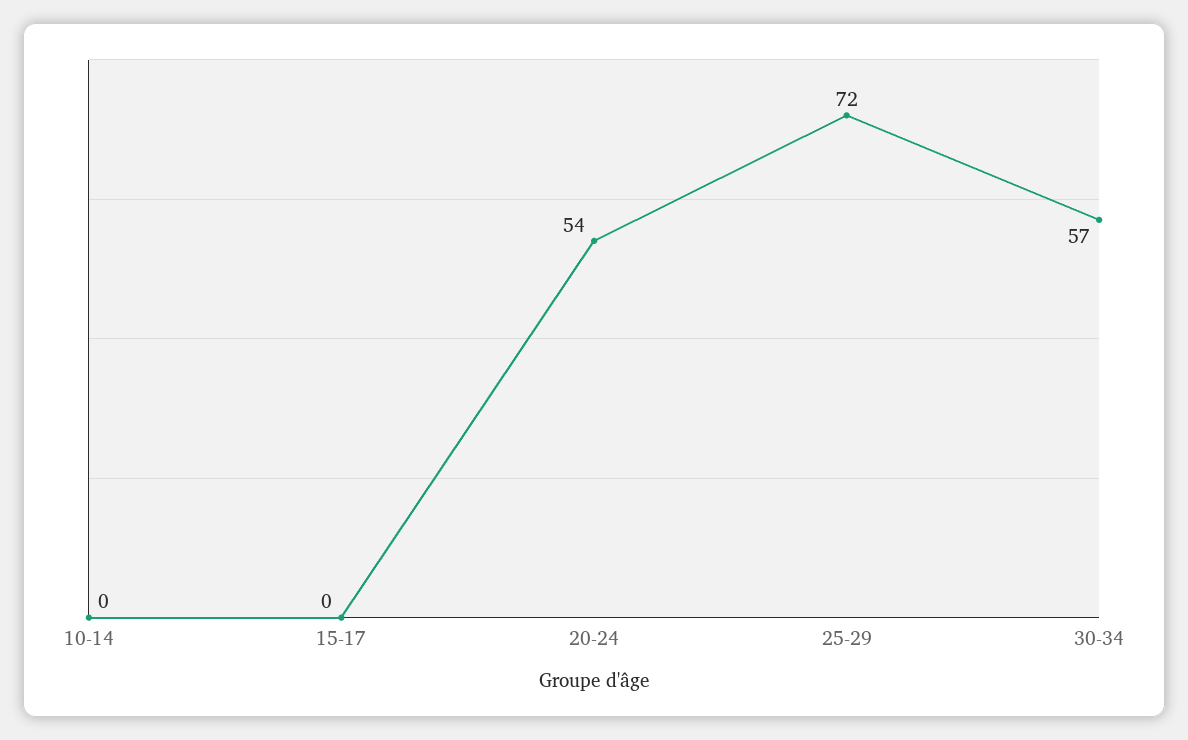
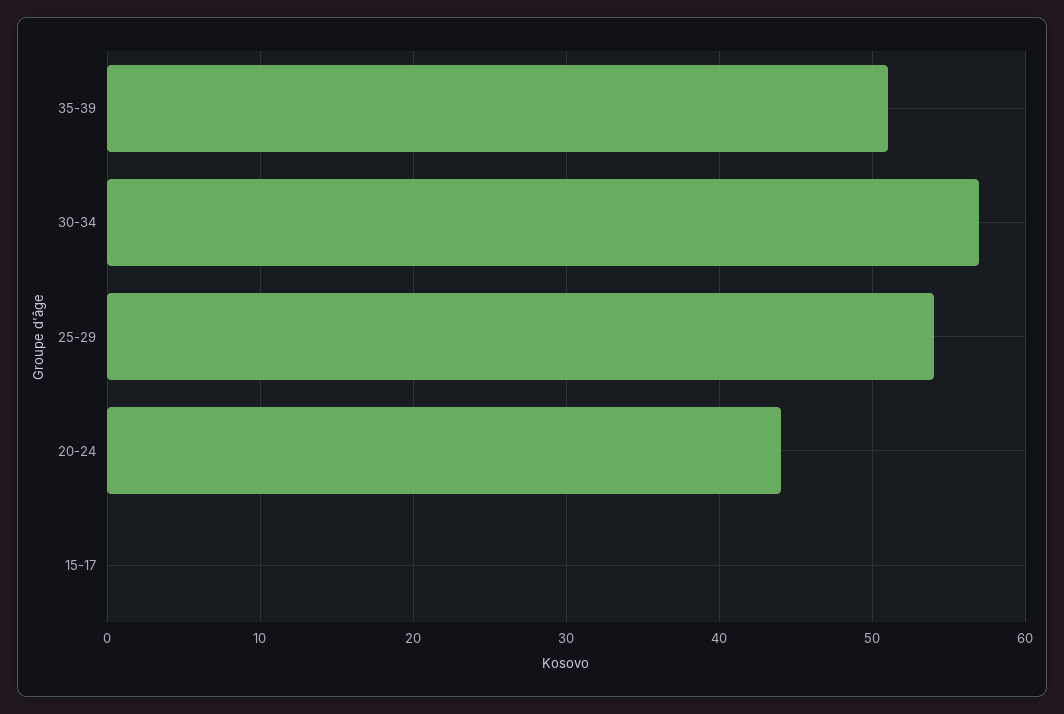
10-14: 0 -> none
20-24: 54 -> 44
25-29: 72 -> 54
35-39: none -> 51

